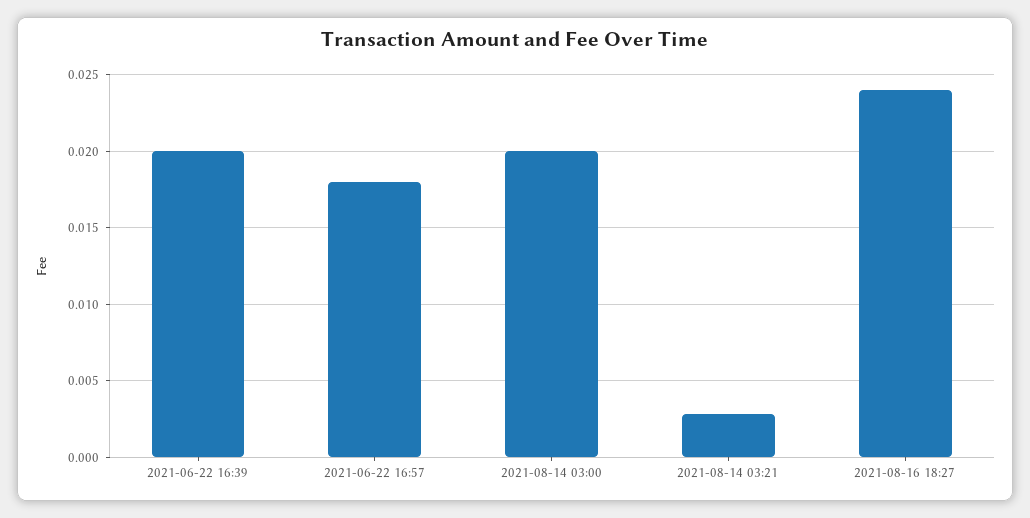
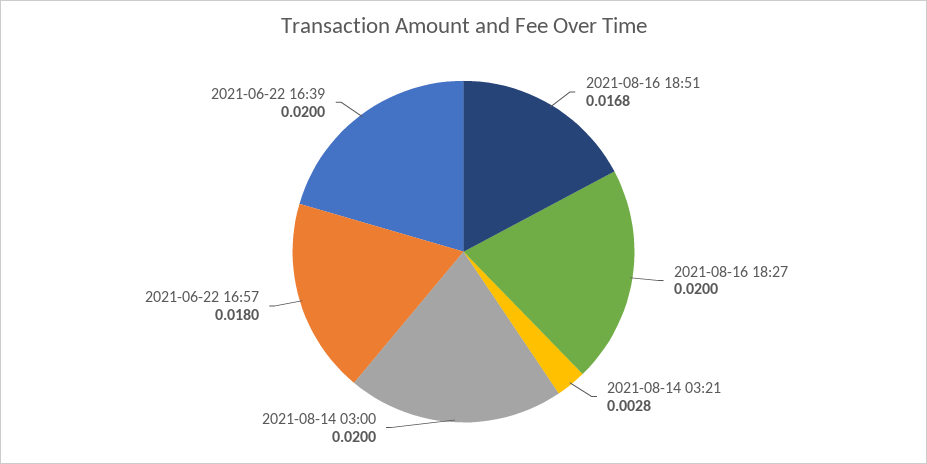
2021-08-16 18:27: 0.024 -> 0.02
2021-08-16 18:51: none -> 0.0168

